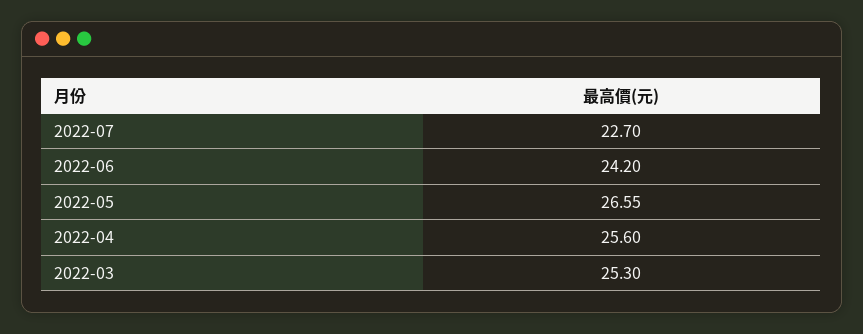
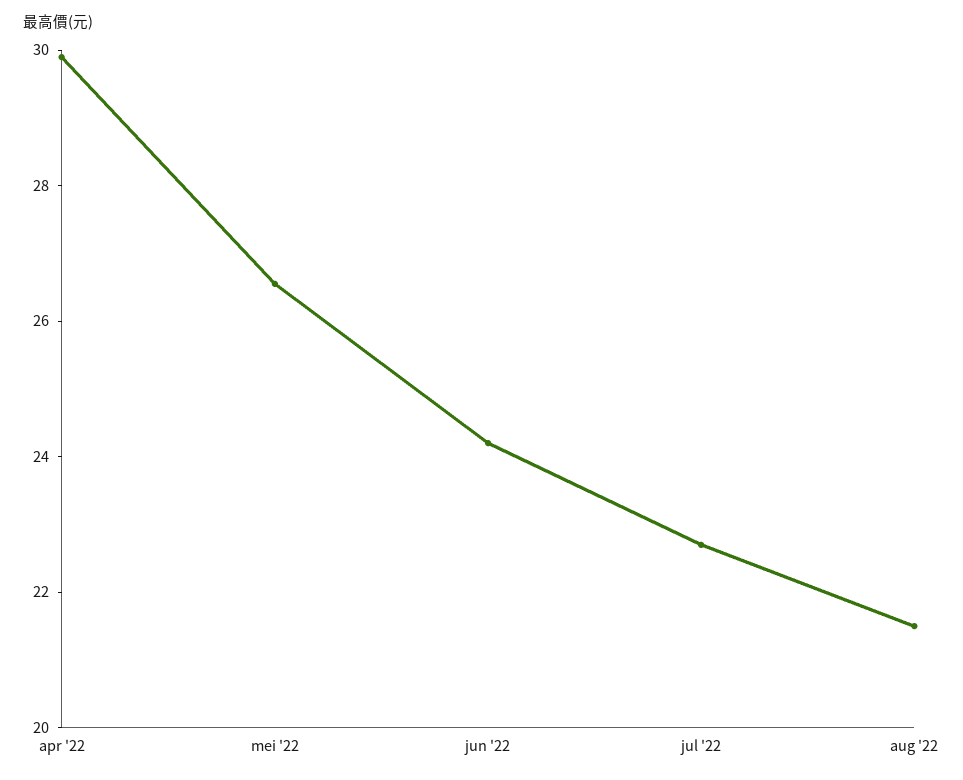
2022-04: 25.6 -> 30
2022-03: 25.3 -> none
aug '22: none -> 21.5

